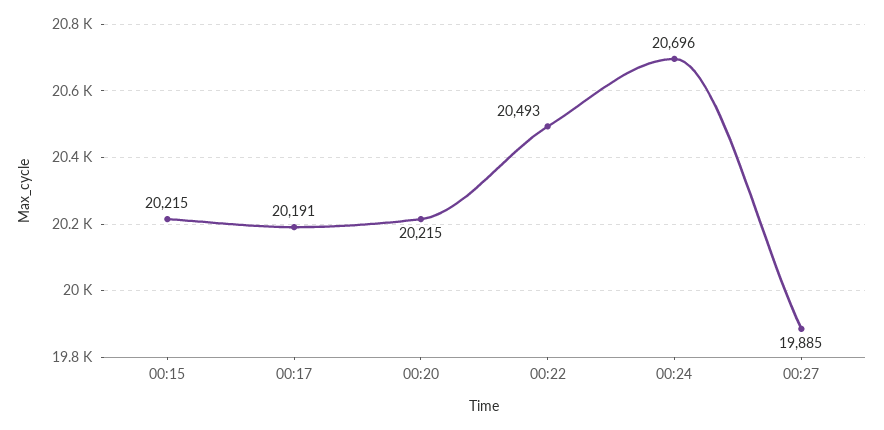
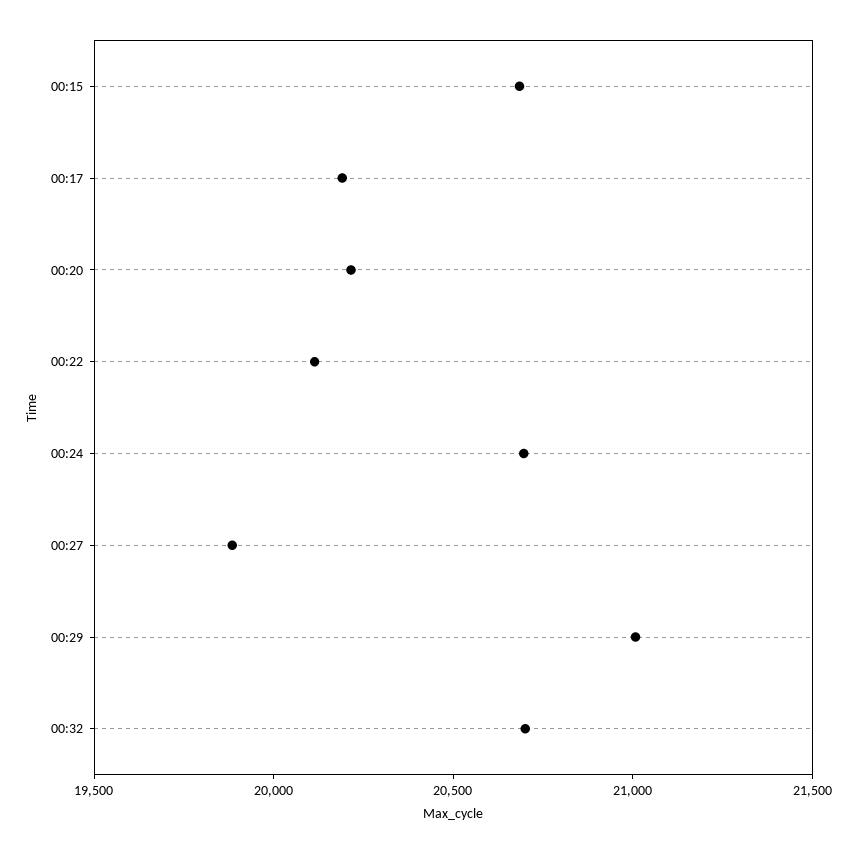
00:15: 20215 -> 20700
00:22: 20493 -> 20100
00:29: none -> 21000
00:32: none -> 20700

